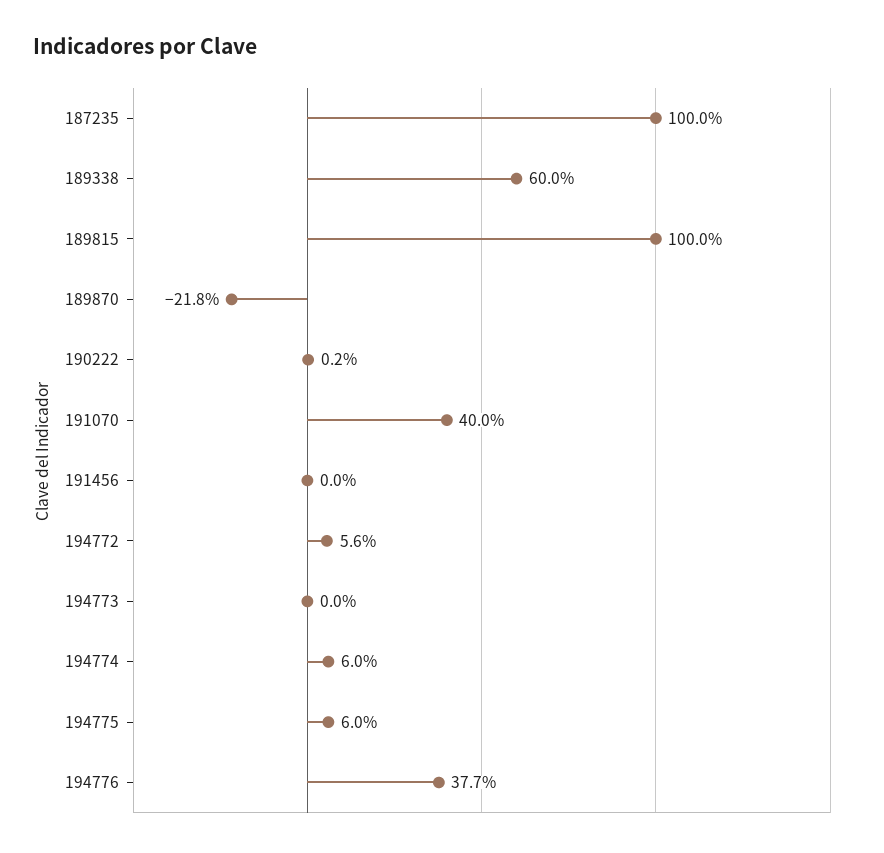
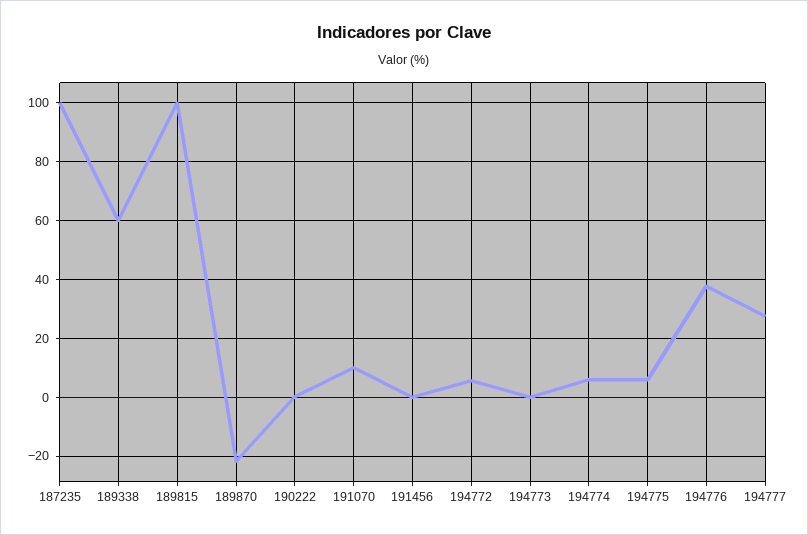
191070: 40 -> 10
194777: none -> 27.5

